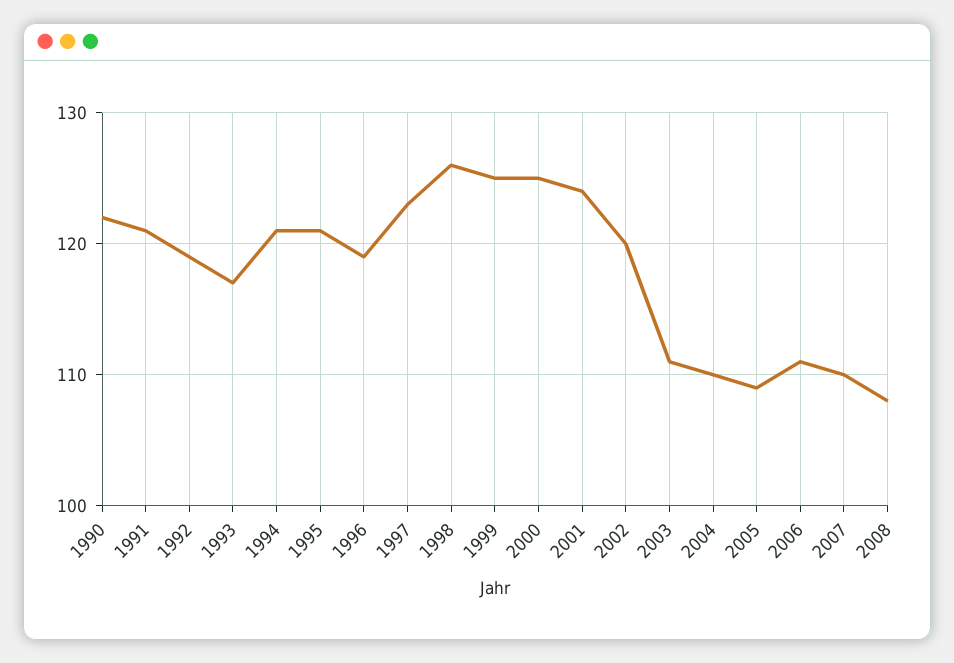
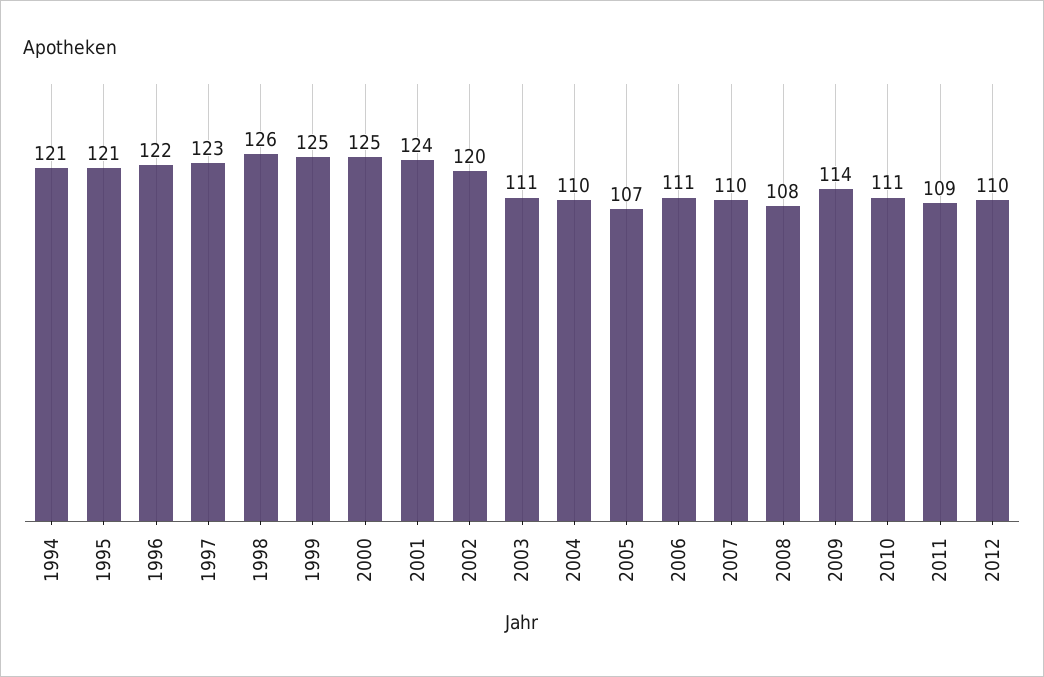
1990: 122 -> none
1991: 121 -> none
1992: 119 -> none
1993: 117 -> none
1996: 119 -> 122
2005: 109 -> 107
2009: none -> 114
2010: none -> 111
2011: none -> 109
2012: none -> 110

